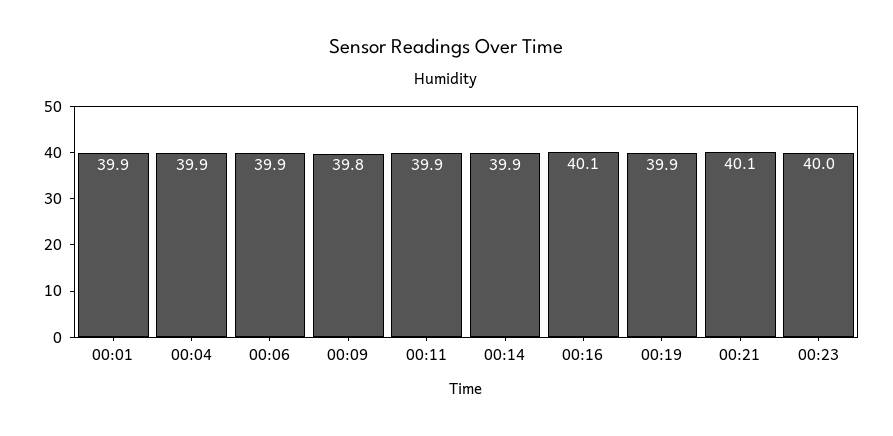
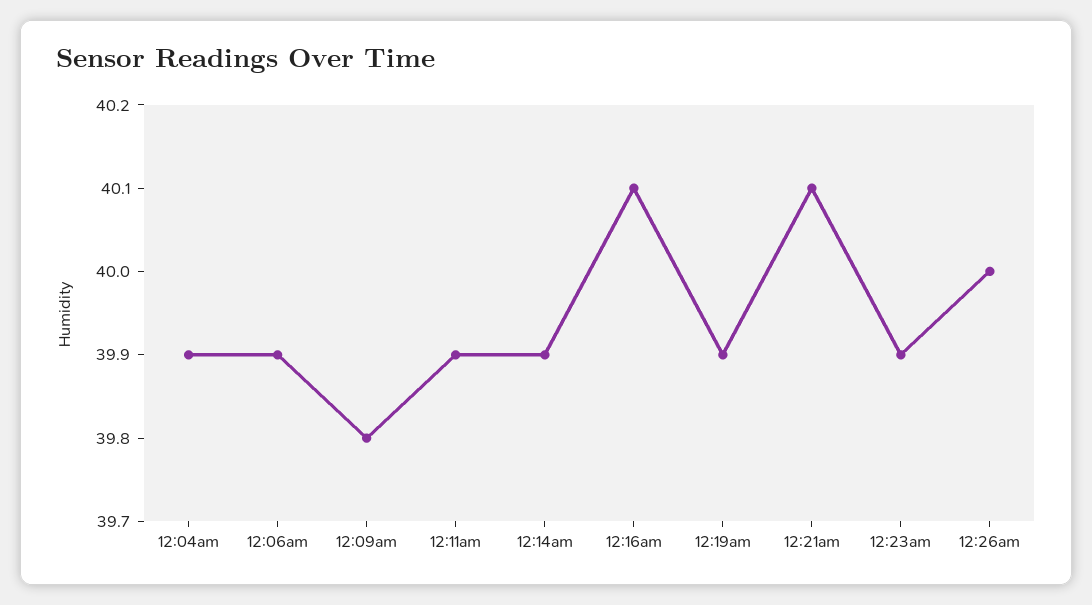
00:01: 39.9 -> none
00:23: 40 -> 39.9
12:26am: none -> 40

